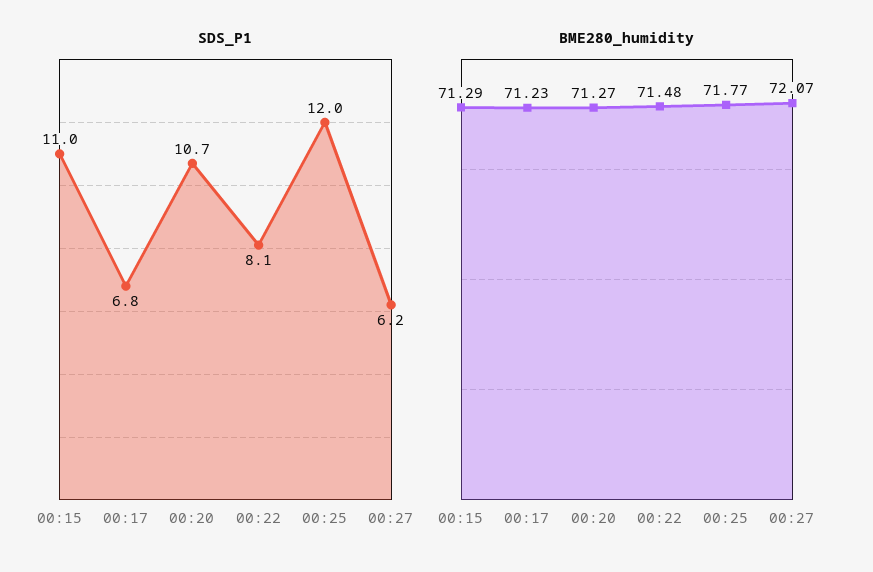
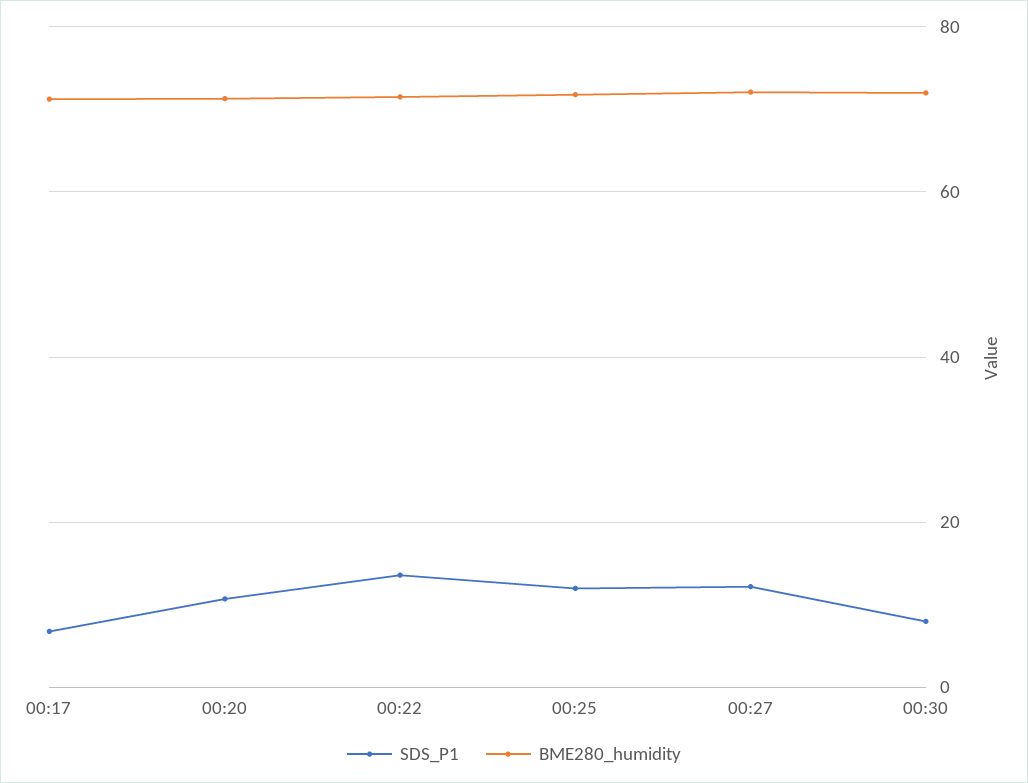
SDS_P1, 00:15: 11 -> none
SDS_P1, 00:22: 8.1 -> 14
SDS_P1, 00:27: 6.2 -> 12
BME280_humidity, 00:15: 71.29 -> none
SDS_P1, 00:30: none -> 8
BME280_humidity, 00:30: none -> 72

